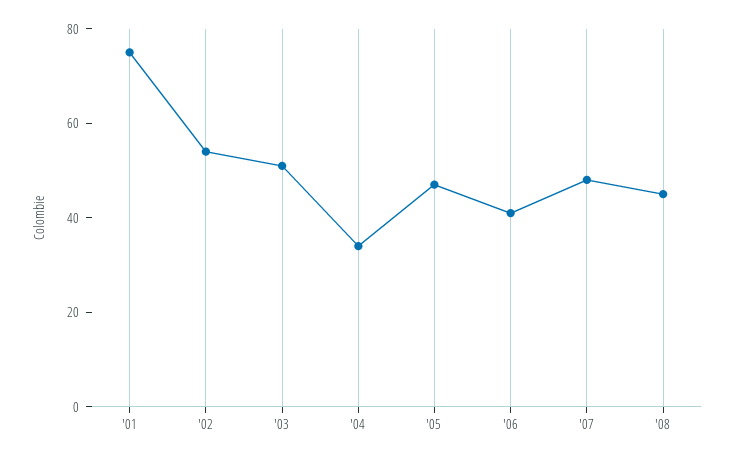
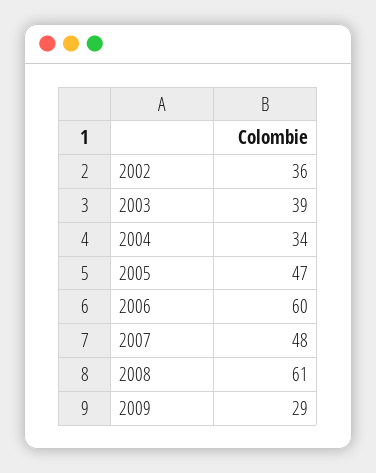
'01: 75 -> none
'02: 55 -> 36
'03: 50 -> 39
'06: 40 -> 60
'08: 45 -> 61
2009: none -> 29

